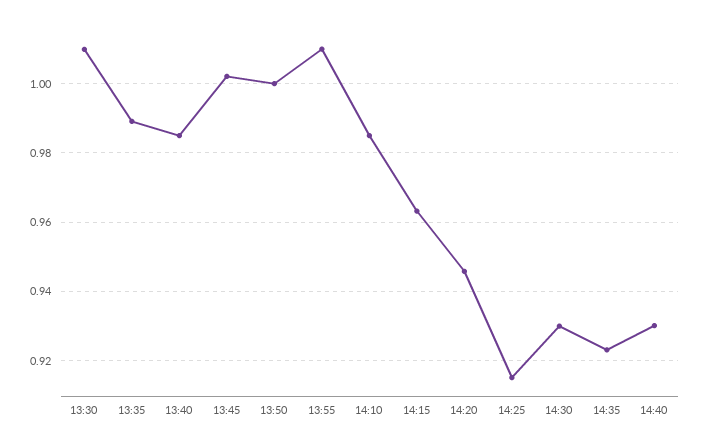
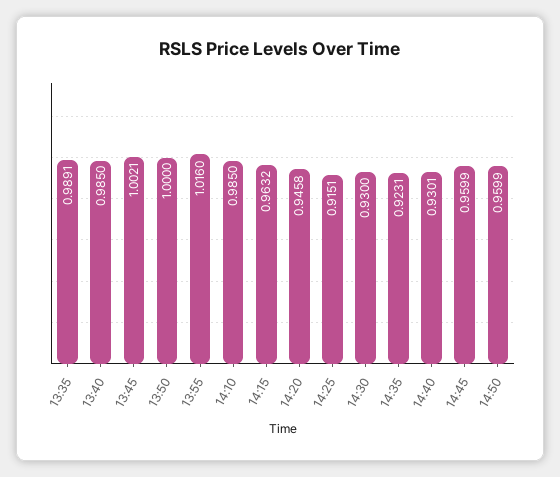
13:30: 1.01 -> none
13:55: 1.01 -> 1.016
14:45: none -> 0.9599
14:50: none -> 0.9599

